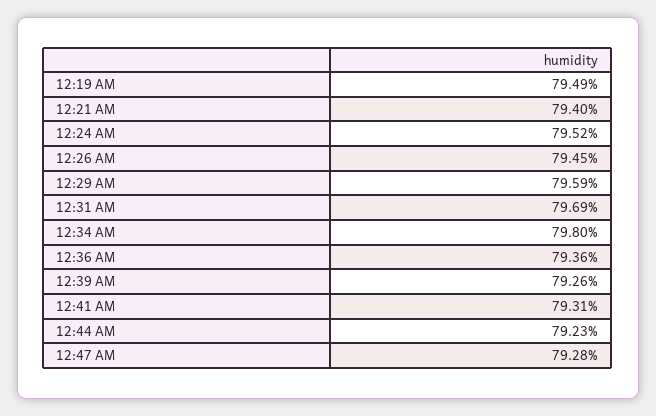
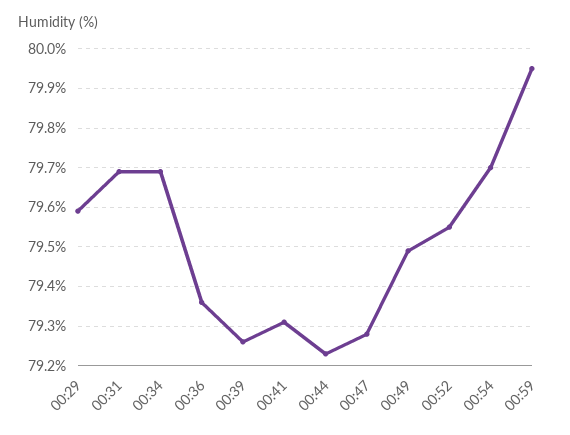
12:19 AM: 79.49 -> none
12:21 AM: 79.4 -> none
12:24 AM: 79.52 -> none
12:26 AM: 79.45 -> none
12:34 AM: 79.8 -> 79.7
00:49: none -> 79.5
00:52: none -> 79.55
00:54: none -> 79.7
00:59: none -> 79.95

